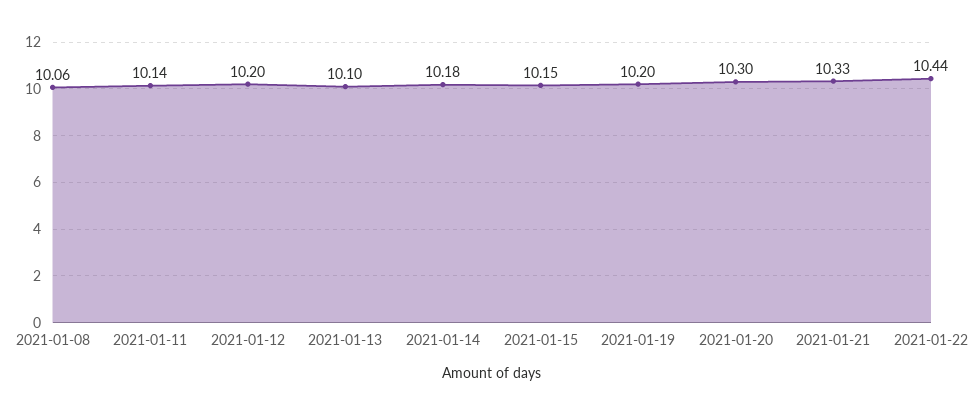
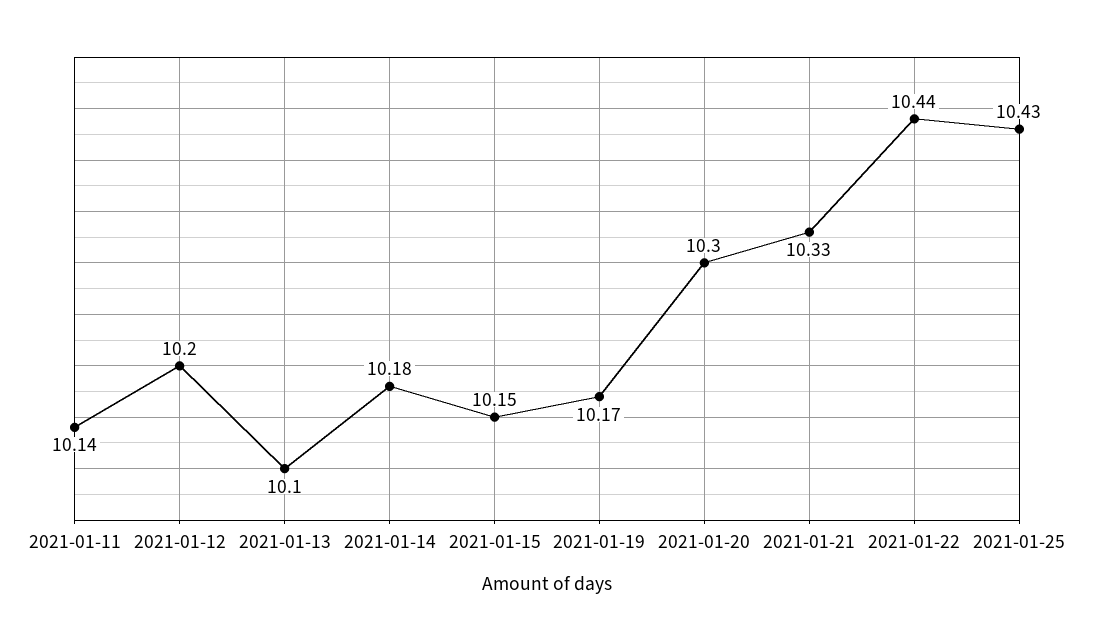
2021-01-08: 10.06 -> none
2021-01-19: 10.2 -> 10.17
2021-01-25: none -> 10.43

